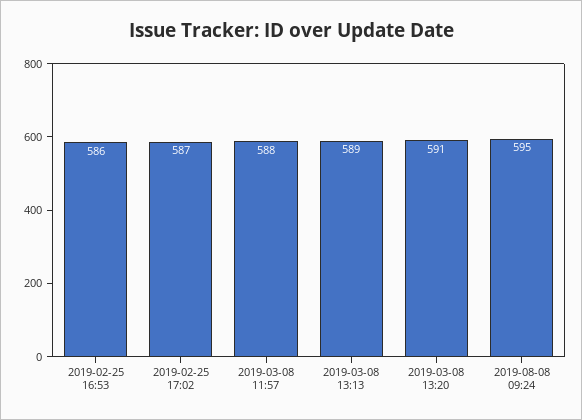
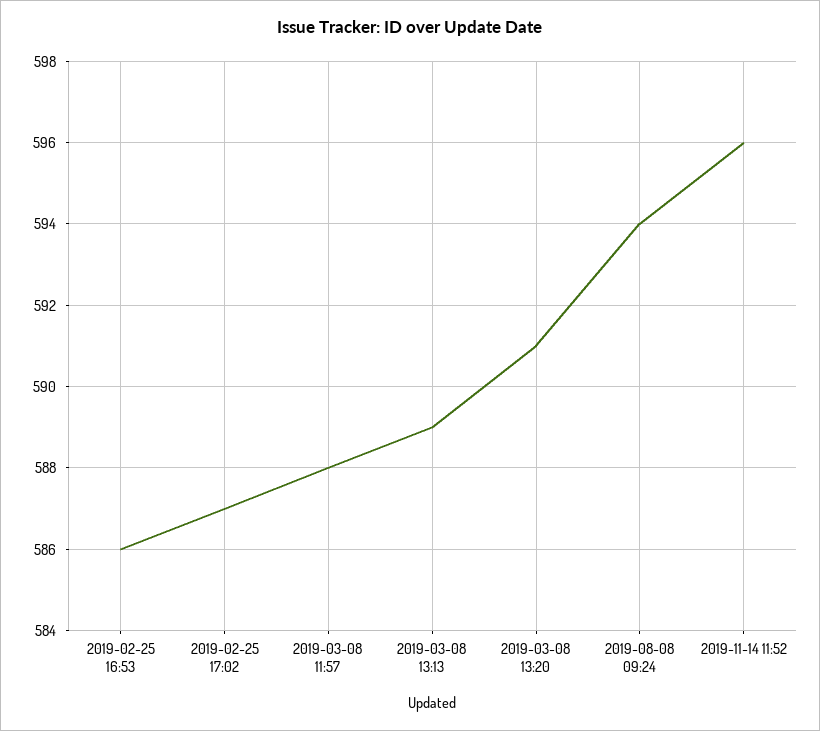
2019-08-08 09:24: 595 -> 594
2019-11-14 11:52: none -> 596

